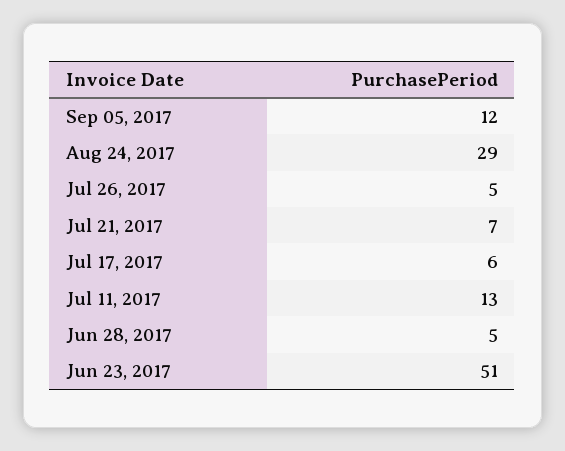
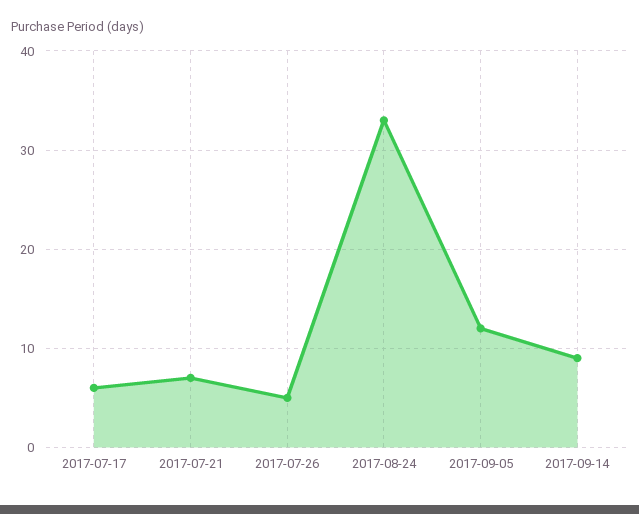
Aug 24, 2017: 29 -> 33
Jul 11, 2017: 13 -> none
Jun 28, 2017: 5 -> none
Jun 23, 2017: 51 -> none
2017-09-14: none -> 9

